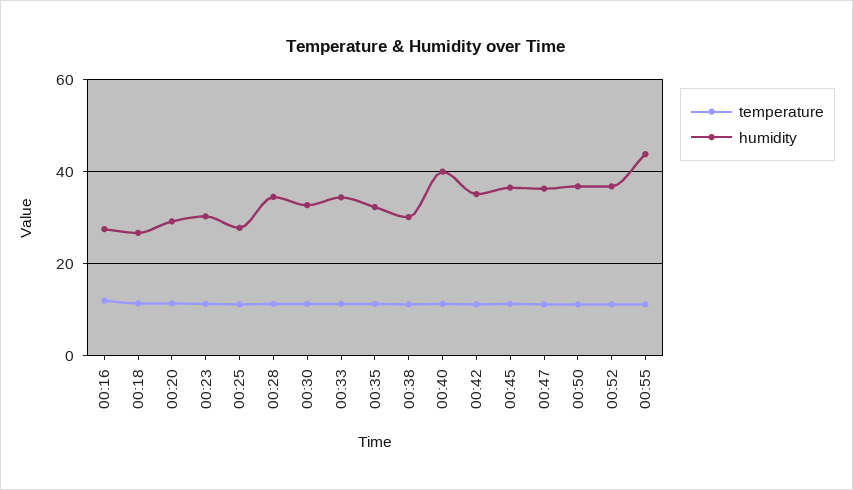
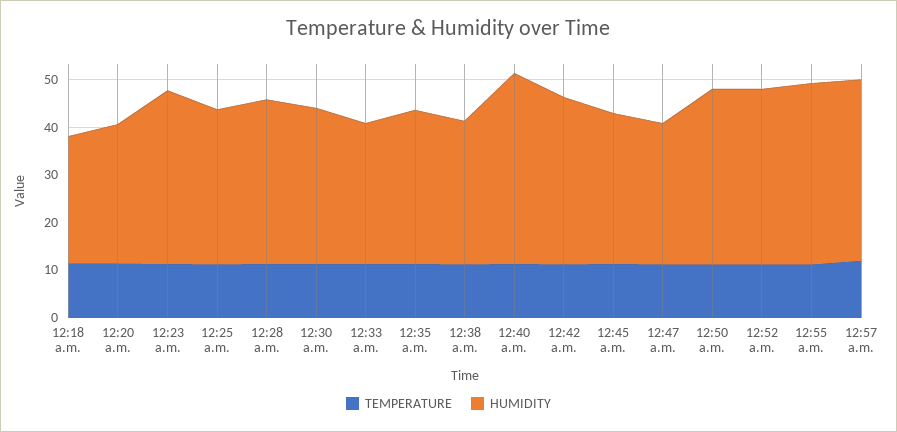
temperature, 00:16: 12 -> none
humidity, 00:16: 28 -> none
humidity, 00:23: 30 -> 36
humidity, 00:25: 28 -> 32
humidity, 00:33: 34 -> 30
humidity, 00:45: 36 -> 32
humidity, 00:47: 36 -> 30
humidity, 00:55: 44 -> 38
temperature, 12:57 a.m.: none -> 12
humidity, 12:57 a.m.: none -> 38

